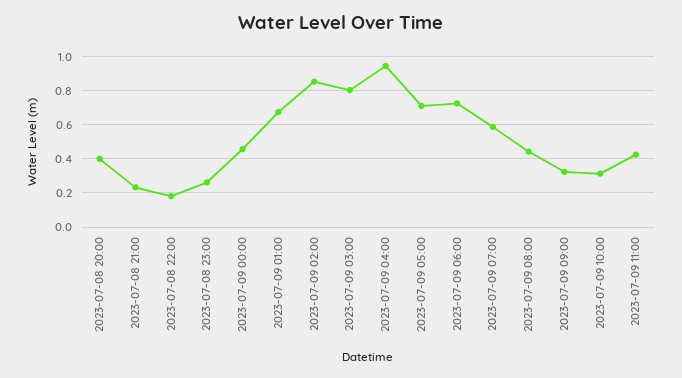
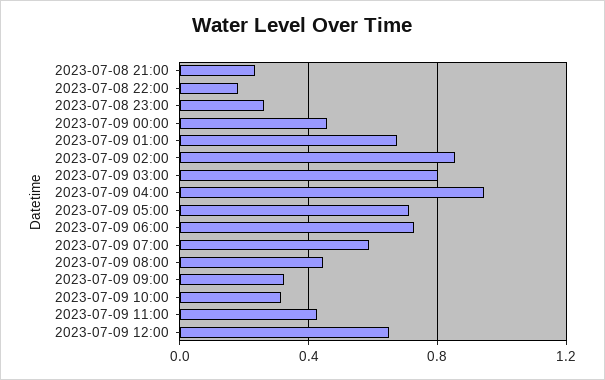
2023-07-08 20:00: 0.4 -> none
2023-07-09 12:00: none -> 0.65

